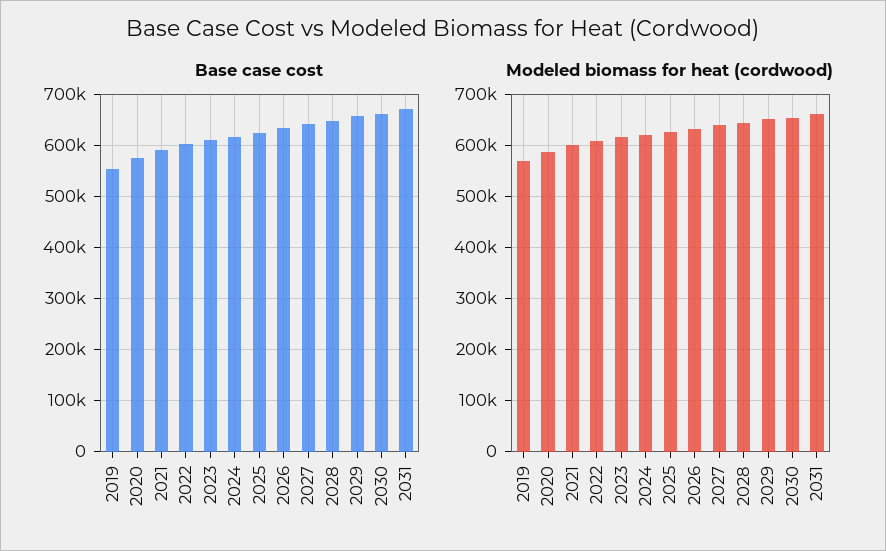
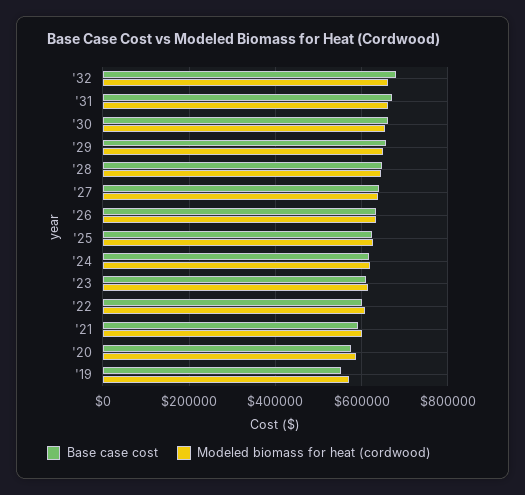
Base case cost, '32: none -> 680000
Modeled biomass for heat (cordwood), '32: none -> 660000

